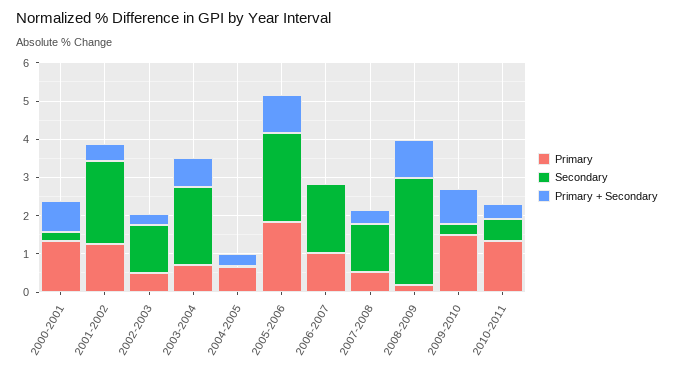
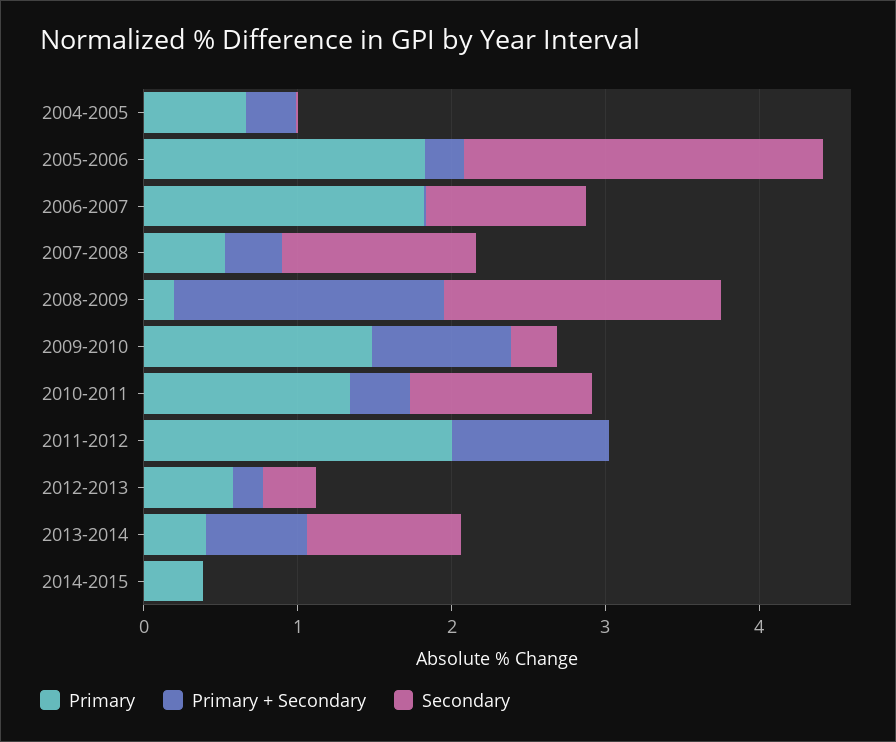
Primary, 2000-2001: 1.25 -> none
Secondary, 2000-2001: 0.25 -> none
Primary + Secondary, 2000-2001: 0.75 -> none
Primary, 2001-2002: 1.25 -> none
Secondary, 2001-2002: 2.25 -> none
Primary + Secondary, 2001-2002: 0.5 -> none
Primary, 2002-2003: 0.5 -> none
Secondary, 2002-2003: 1.25 -> none
Primary + Secondary, 2002-2003: 0.25 -> none
Primary, 2003-2004: 0.75 -> none
Secondary, 2003-2004: 2 -> none
Primary + Secondary, 2003-2004: 0.75 -> none
Primary + Secondary, 2005-2006: 1 -> 0.2
Primary, 2006-2007: 1 -> 1.8
Secondary, 2006-2007: 1.75 -> 1
Secondary, 2008-2009: 2.75 -> 1.8
Primary + Secondary, 2008-2009: 1 -> 1.8
Secondary, 2010-2011: 0.5 -> 1.2
Primary, 2011-2012: none -> 2
Primary + Secondary, 2011-2012: none -> 1
Secondary, 2011-2012: none -> 0
Primary, 2012-2013: none -> 0.6
Primary + Secondary, 2012-2013: none -> 0.2
Secondary, 2012-2013: none -> 0.4
Primary, 2013-2014: none -> 0.4
Primary + Secondary, 2013-2014: none -> 0.6
Secondary, 2013-2014: none -> 1
Primary, 2014-2015: none -> 0.4
Primary + Secondary, 2014-2015: none -> 0
Secondary, 2014-2015: none -> 0

